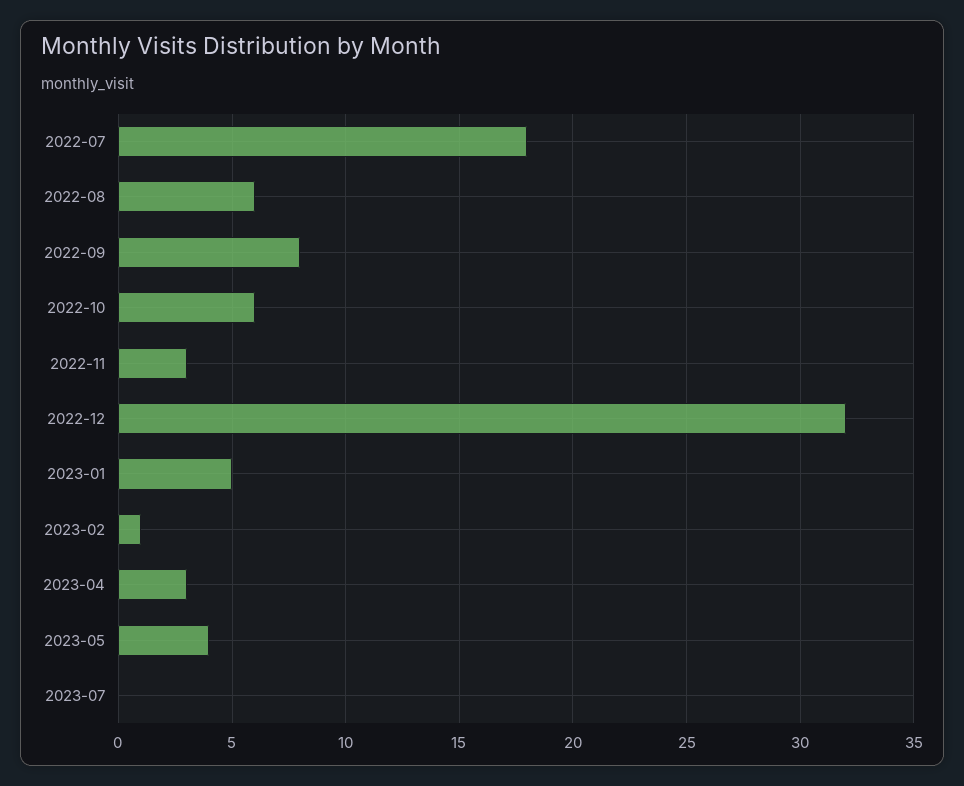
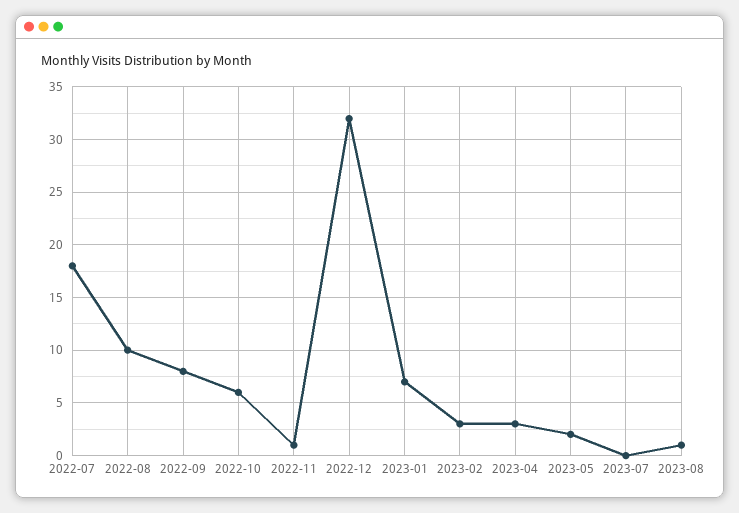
2022-08: 6 -> 10
2022-11: 3 -> 1
2023-01: 5 -> 7
2023-02: 1 -> 3
2023-05: 4 -> 2
2023-08: none -> 1

